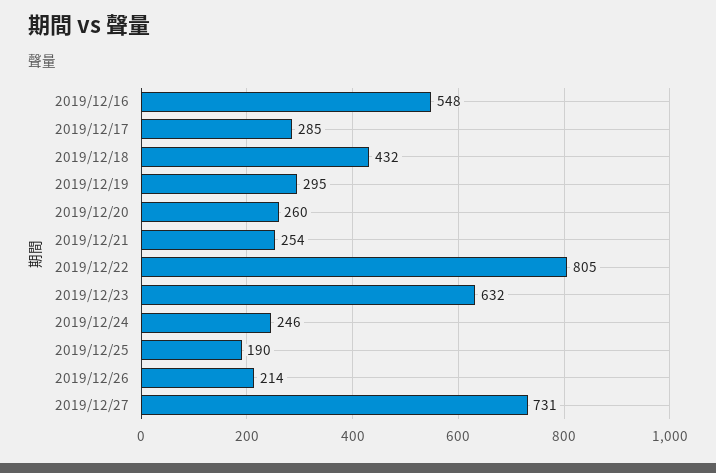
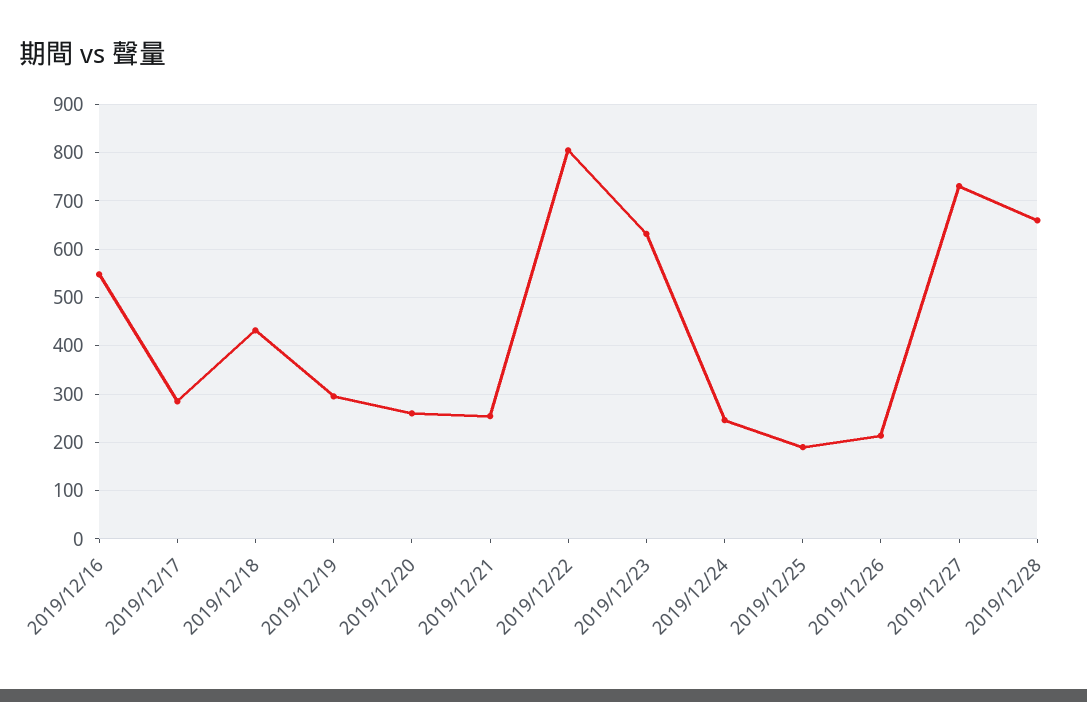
2019/12/28: none -> 660

